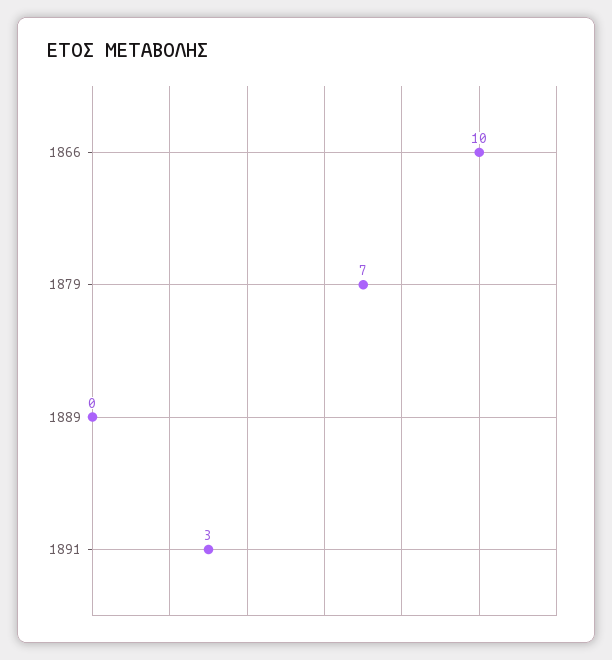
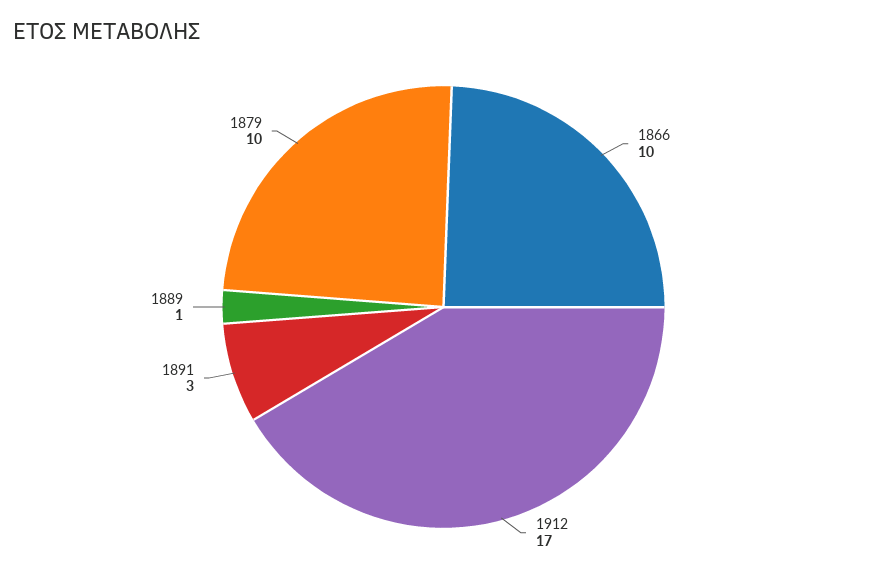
1879: 7 -> 10
1889: 0 -> 1
1912: none -> 17

